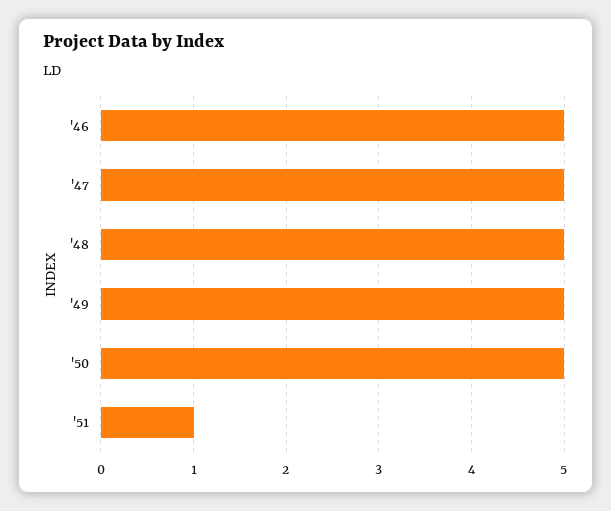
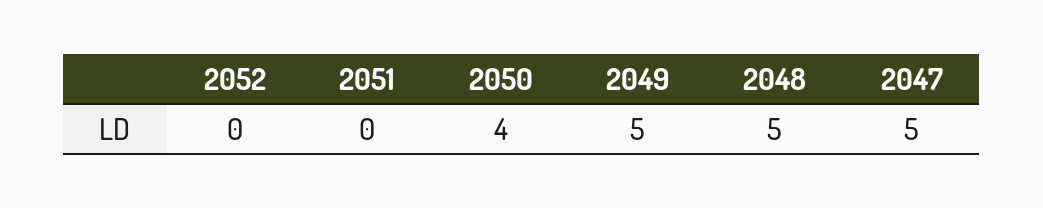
'46: 5 -> none
'50: 5 -> 4
'51: 1 -> 0
2052: none -> 0

